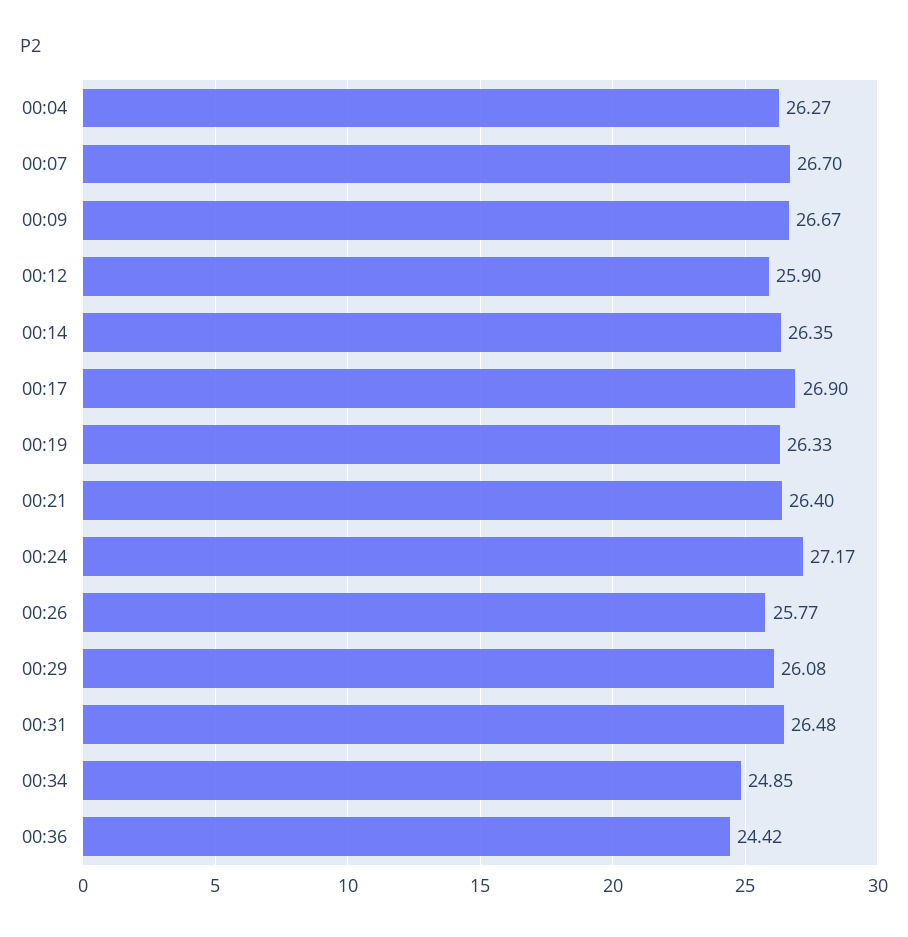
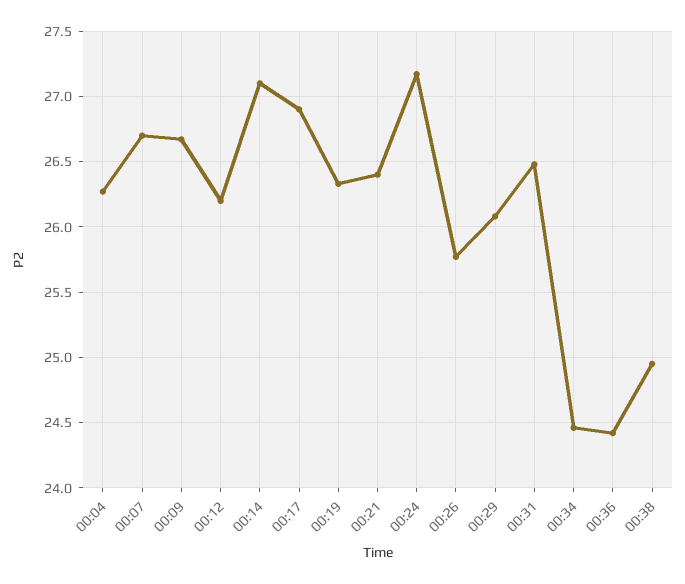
00:12: 25.9 -> 26.2
00:14: 26.35 -> 27.1
00:34: 24.85 -> 24.45
00:38: none -> 24.95

